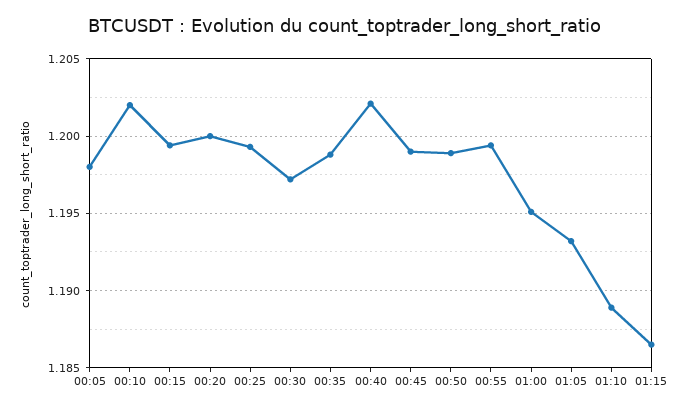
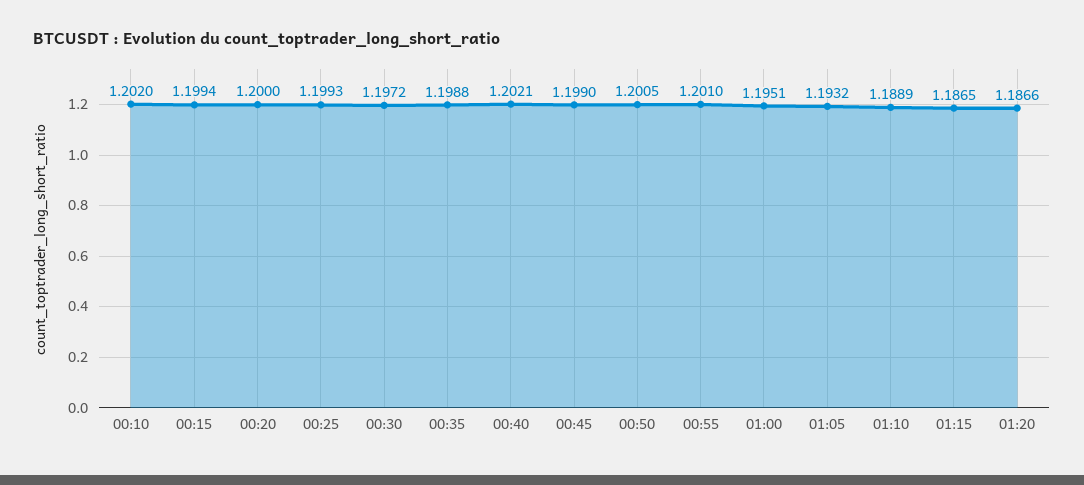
00:05: 1.198 -> none
00:50: 1.199 -> 1.2005
00:55: 1.1995 -> 1.201
01:20: none -> 1.1866

